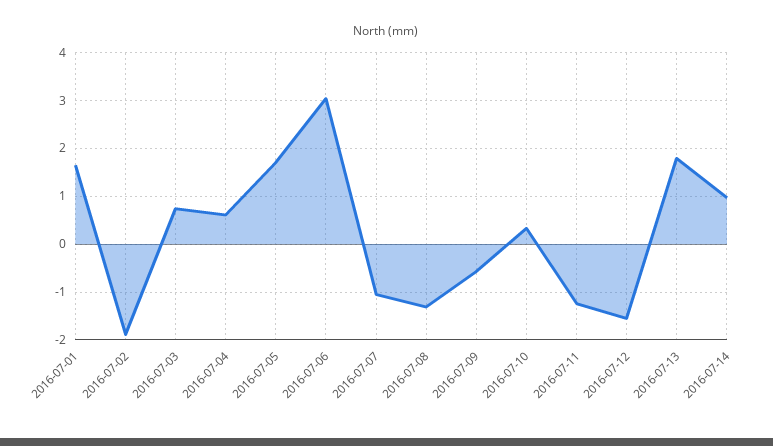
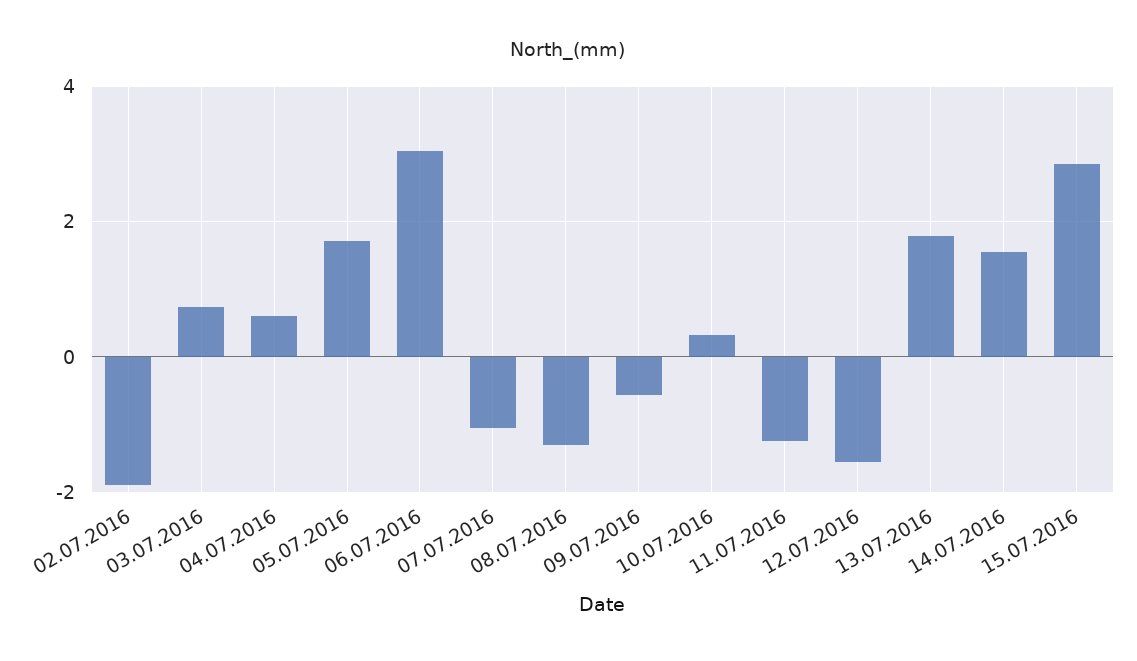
2016-07-01: 1.6 -> none
2016-07-14: 1 -> 1.6
15.07.2016: none -> 2.8

